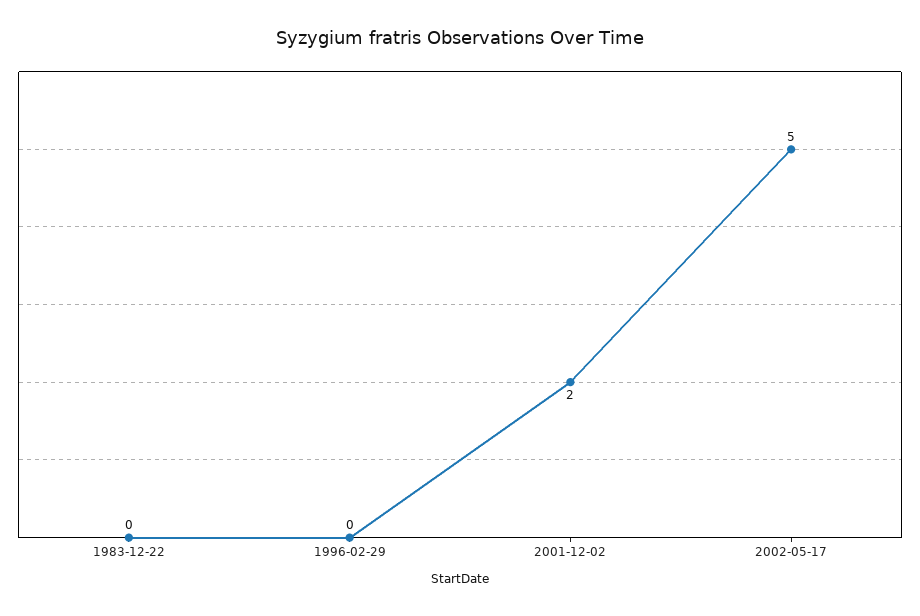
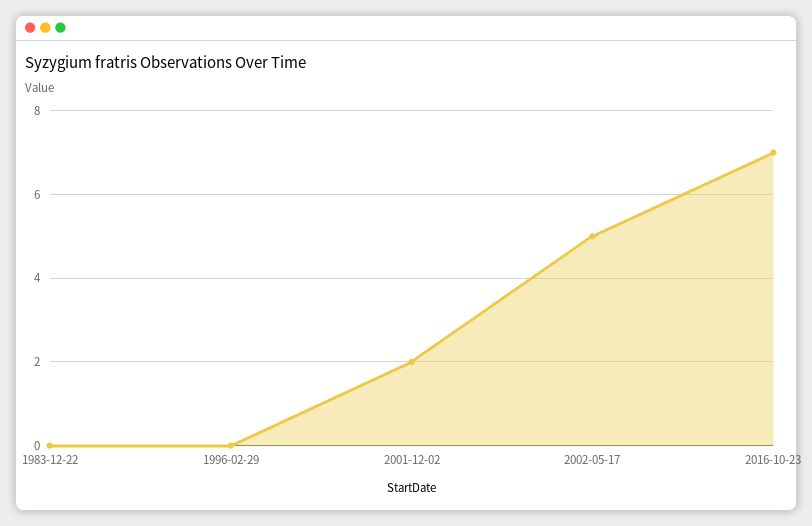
2016-10-23: none -> 7

